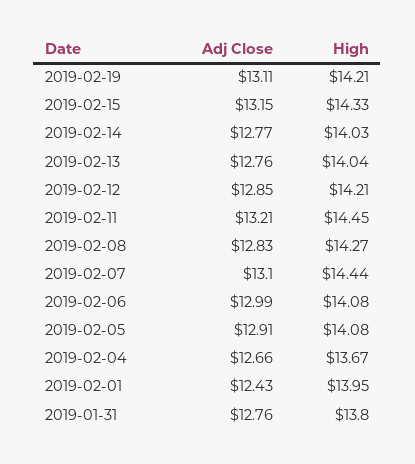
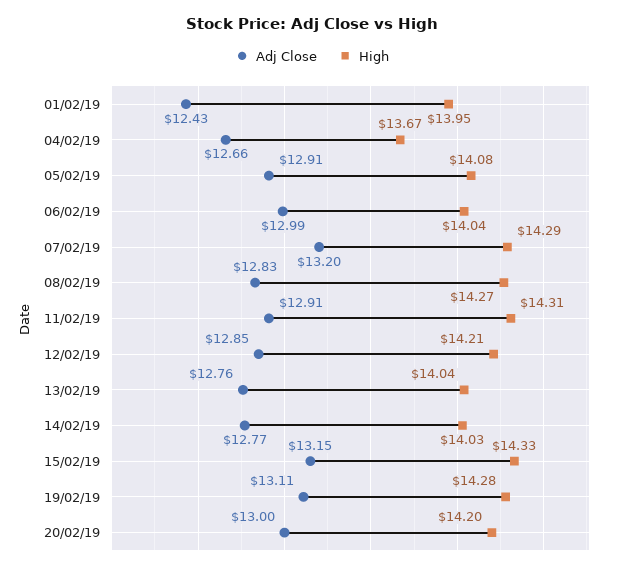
High, 2019-02-19: 14.21 -> 14.28
Adj Close, 2019-02-11: 13.21 -> 12.91
High, 2019-02-11: 14.45 -> 14.31
Adj Close, 2019-02-07: 13.1 -> 13.2
High, 2019-02-07: 14.44 -> 14.29
High, 2019-02-06: 14.08 -> 14.04
Adj Close, 2019-01-31: 12.76 -> none
High, 2019-01-31: 13.8 -> none
Adj Close, 20/02/19: none -> 13
High, 20/02/19: none -> 14.2

